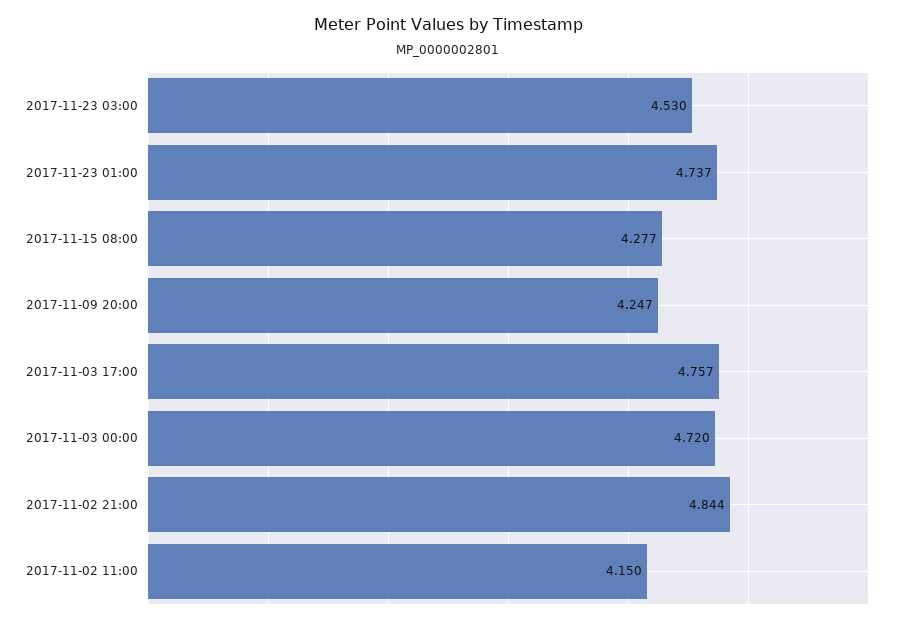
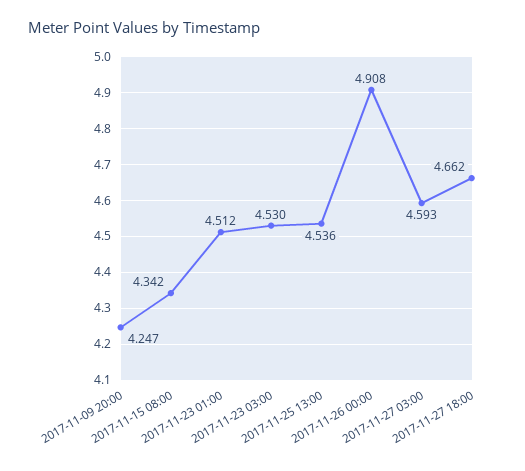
2017-11-23 01:00: 4.737 -> 4.512
2017-11-15 08:00: 4.277 -> 4.342
2017-11-03 17:00: 4.757 -> none
2017-11-03 00:00: 4.72 -> none
2017-11-02 21:00: 4.844 -> none
2017-11-02 11:00: 4.15 -> none
2017-11-25 13:00: none -> 4.536
2017-11-26 00:00: none -> 4.908
2017-11-27 03:00: none -> 4.593
2017-11-27 18:00: none -> 4.662

